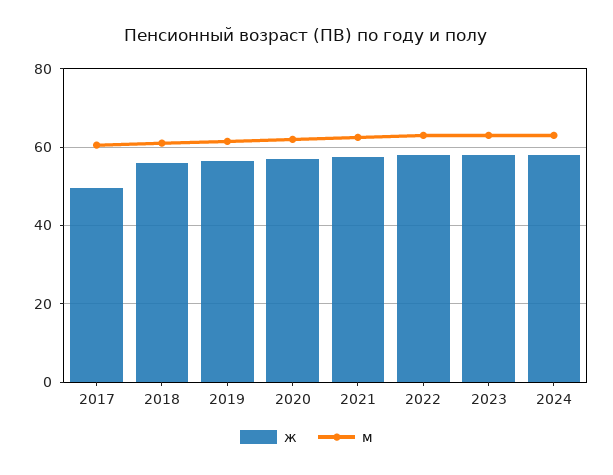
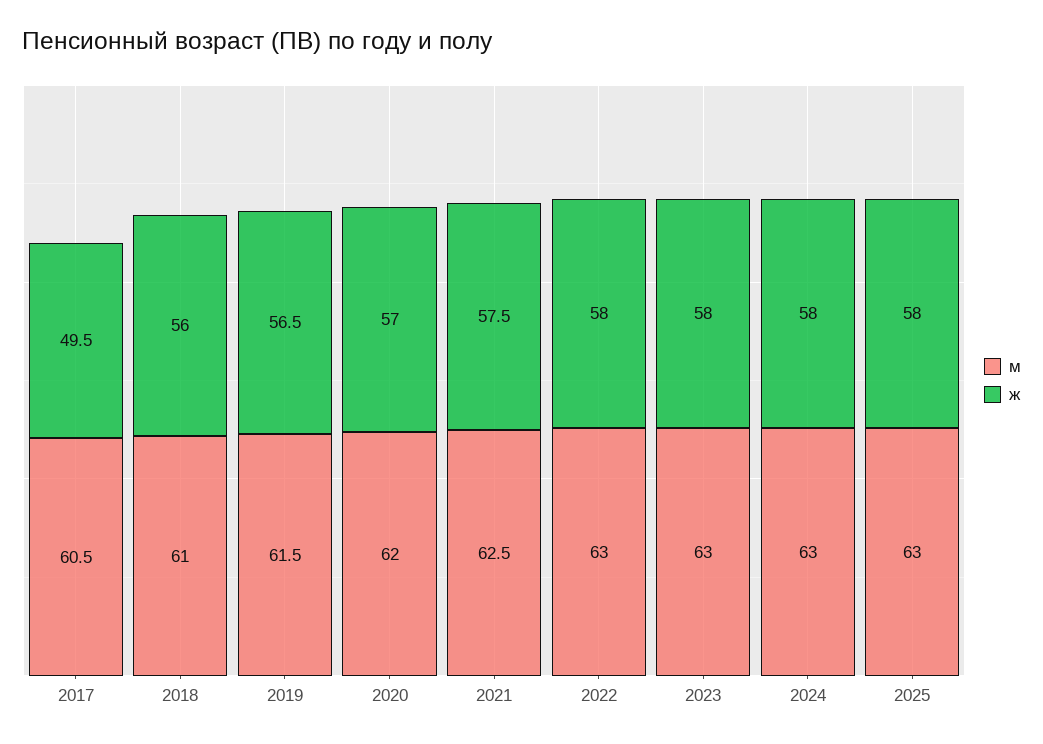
м, 2025: none -> 63
ж, 2025: none -> 58

